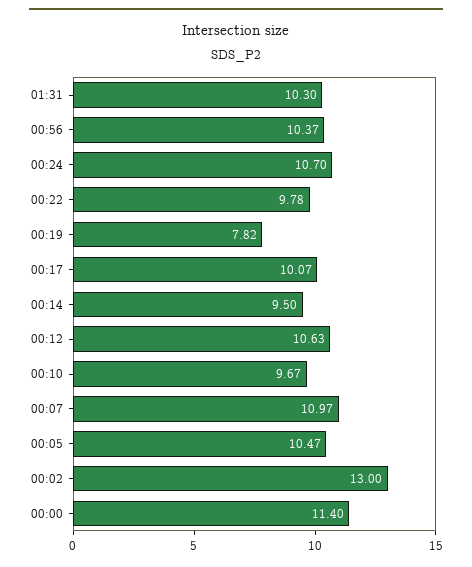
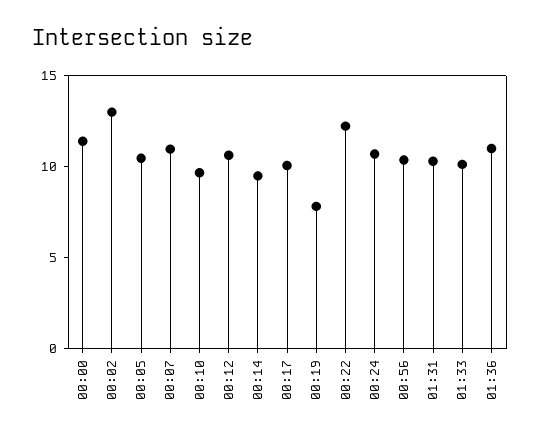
00:22: 9.78 -> 12
01:33: none -> 10
01:36: none -> 11

